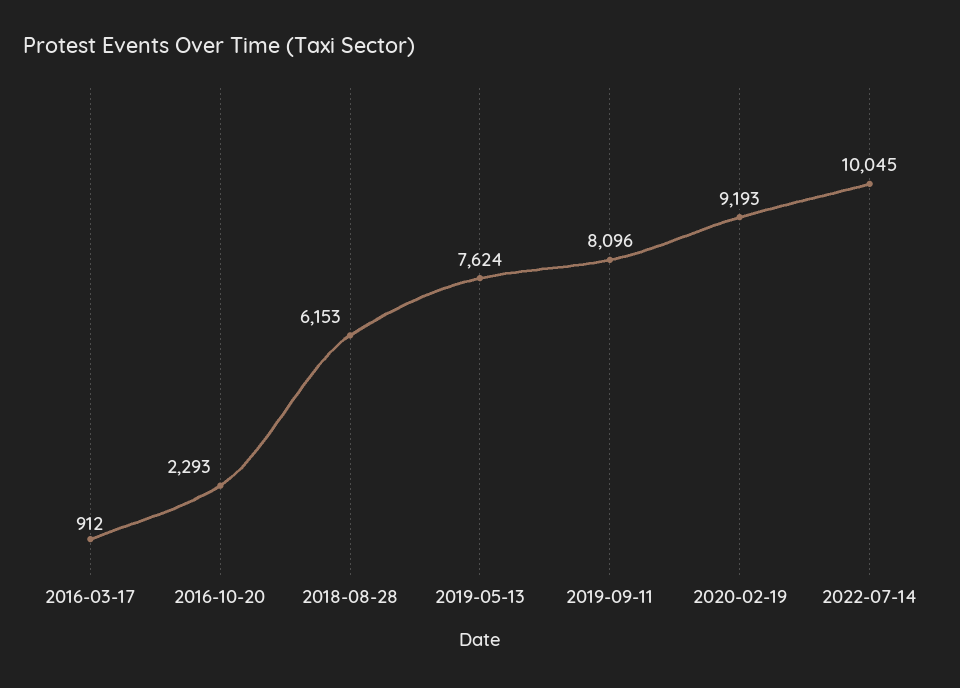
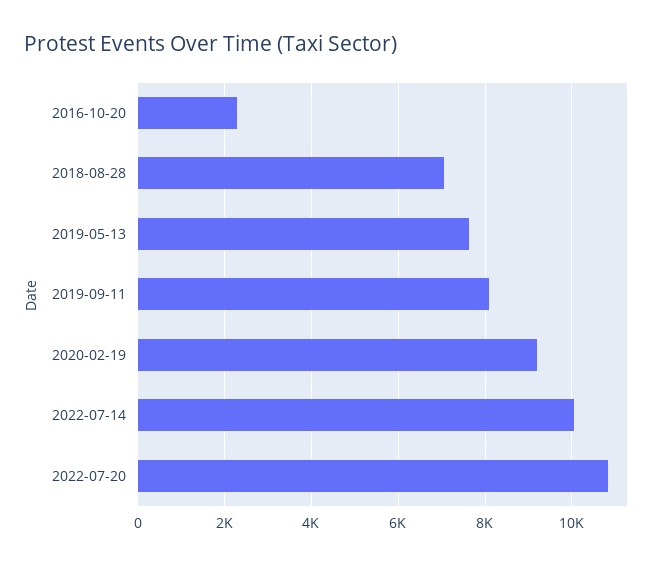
2016-03-17: 912 -> none
2018-08-28: 6153 -> 7000
2022-07-20: none -> 10800

